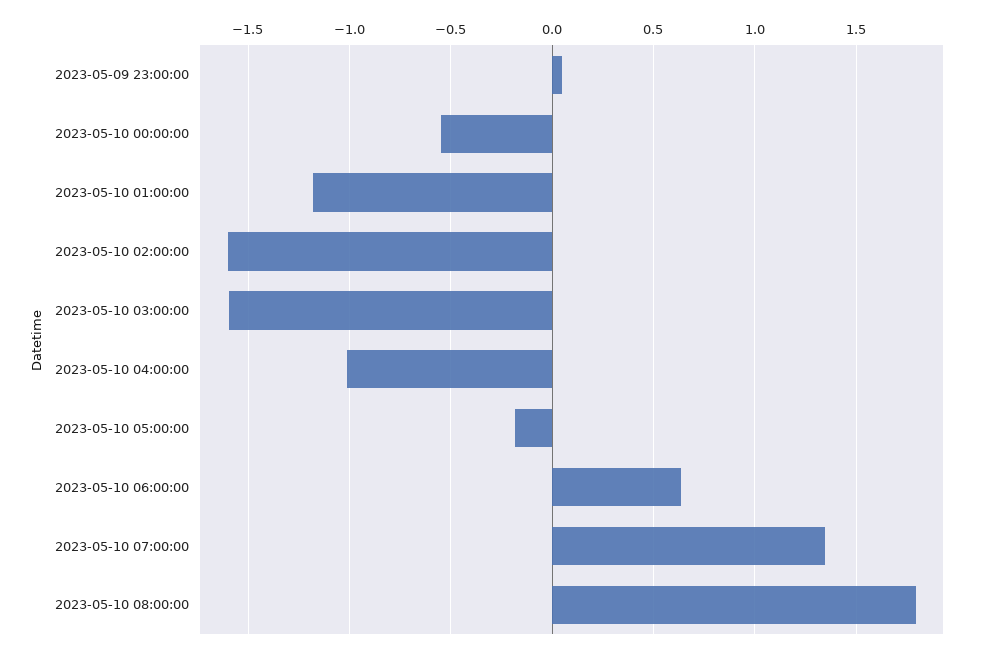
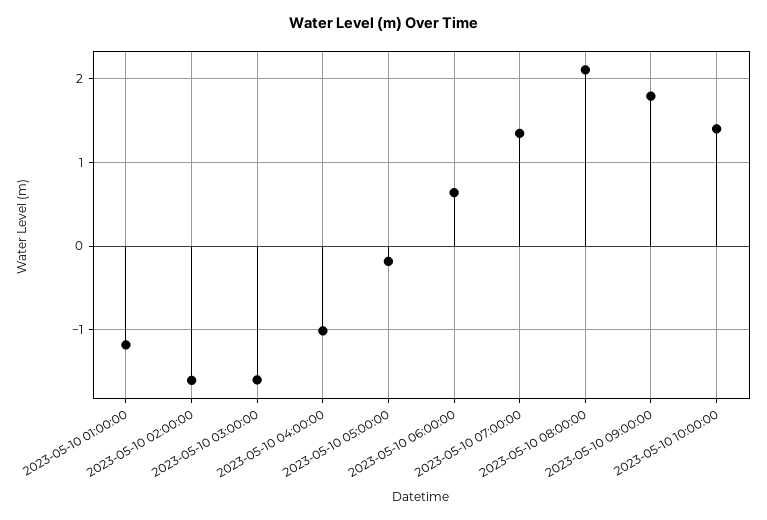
2023-05-09 23:00:00: 0.05 -> none
2023-05-10 00:00:00: -0.55 -> none
2023-05-10 08:00:00: 1.8 -> 2.1
2023-05-10 09:00:00: none -> 1.8
2023-05-10 10:00:00: none -> 1.4

